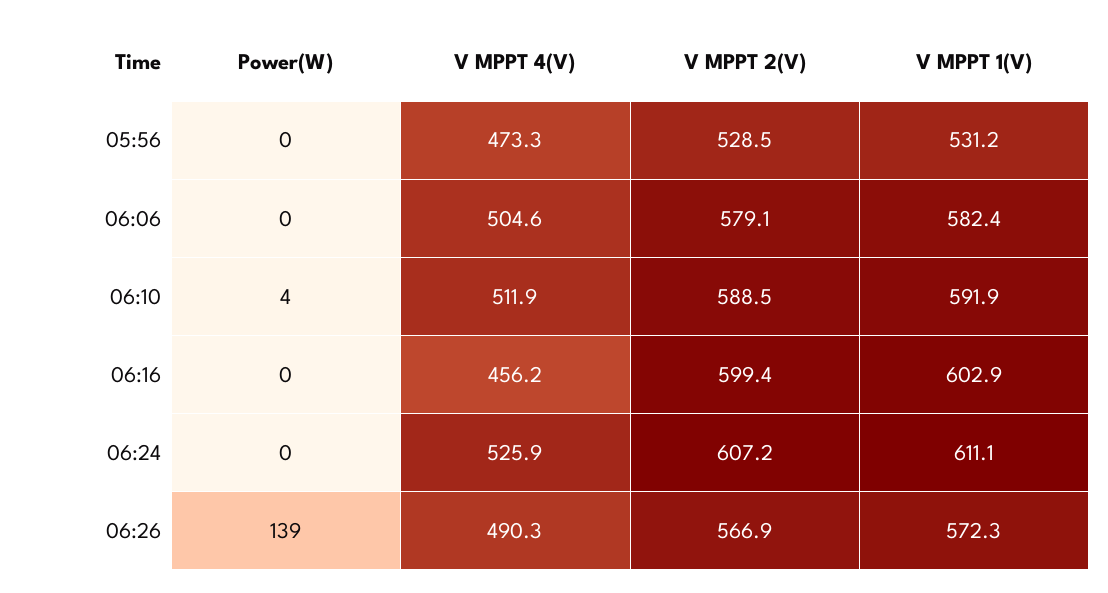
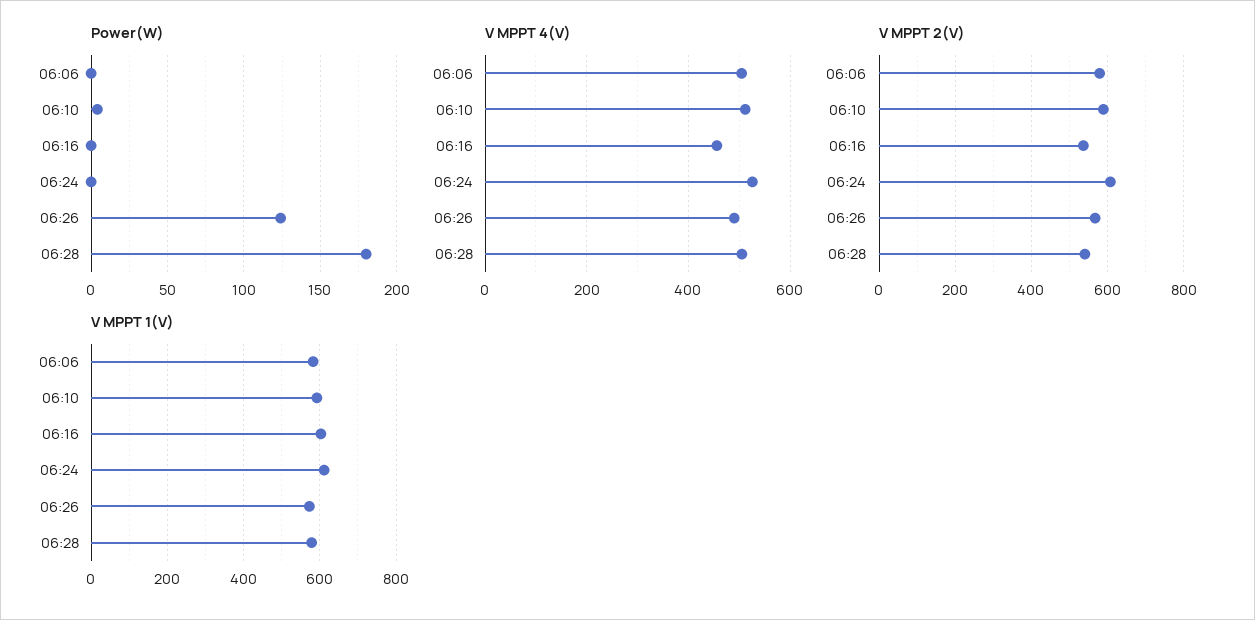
Power(W), 05:56: 0 -> none
V MPPT 4(V), 05:56: 473.3 -> none
V MPPT 2(V), 05:56: 528.5 -> none
V MPPT 1(V), 05:56: 531.2 -> none
V MPPT 2(V), 06:16: 599.4 -> 540
Power(W), 06:26: 139 -> 125
Power(W), 06:28: none -> 180
V MPPT 4(V), 06:28: none -> 500
V MPPT 2(V), 06:28: none -> 540
V MPPT 1(V), 06:28: none -> 580

